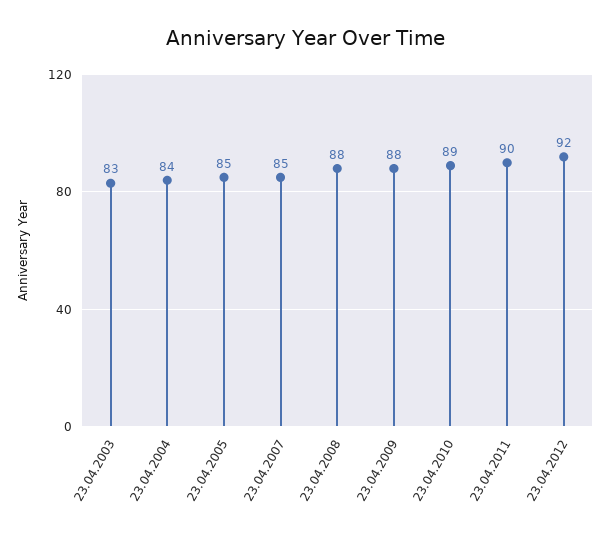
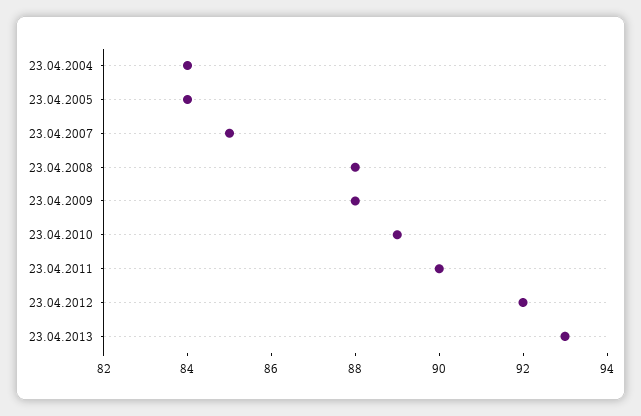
23.04.2003: 83 -> none
23.04.2005: 85 -> 84
23.04.2013: none -> 93

